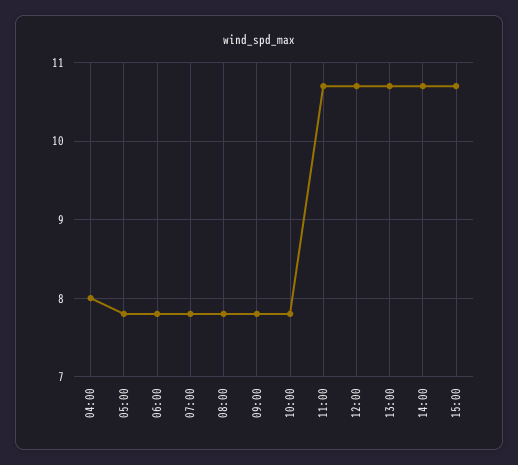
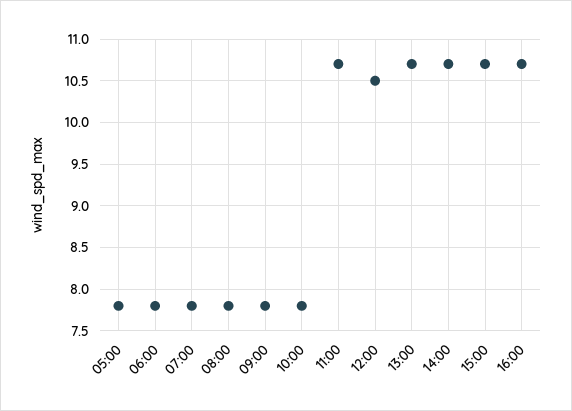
04:00: 8 -> none
12:00: 10.7 -> 10.5
16:00: none -> 10.7

